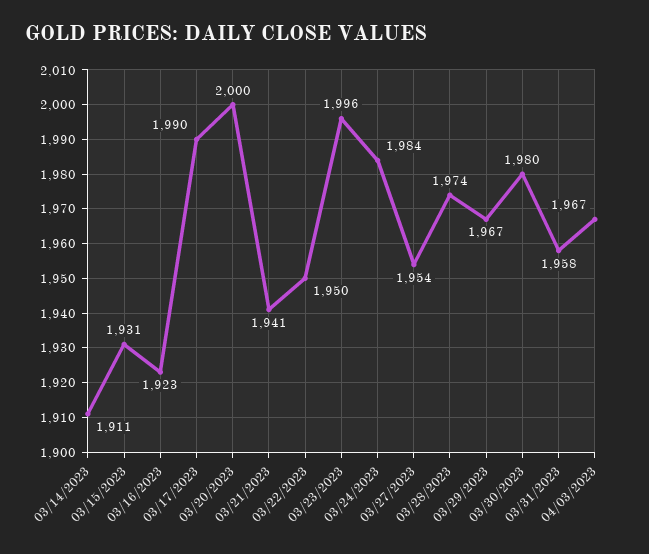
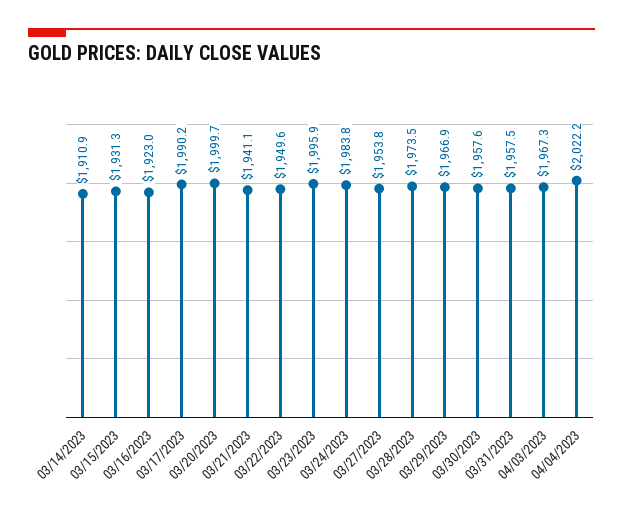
03/30/2023: 1980 -> 1957.6
04/04/2023: none -> 2022.2

